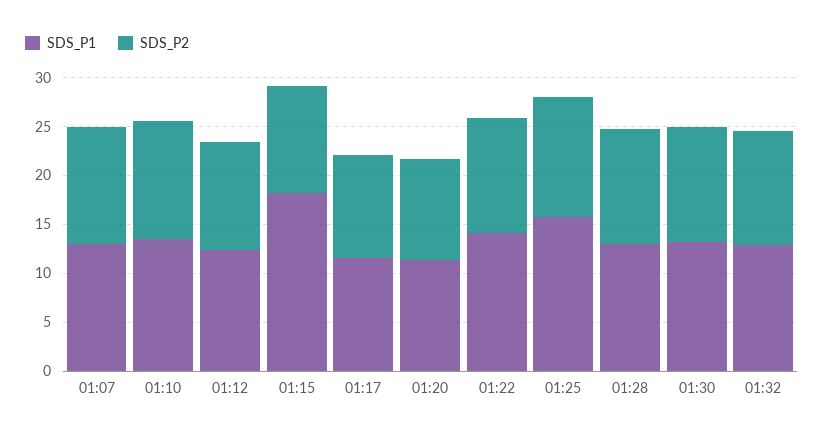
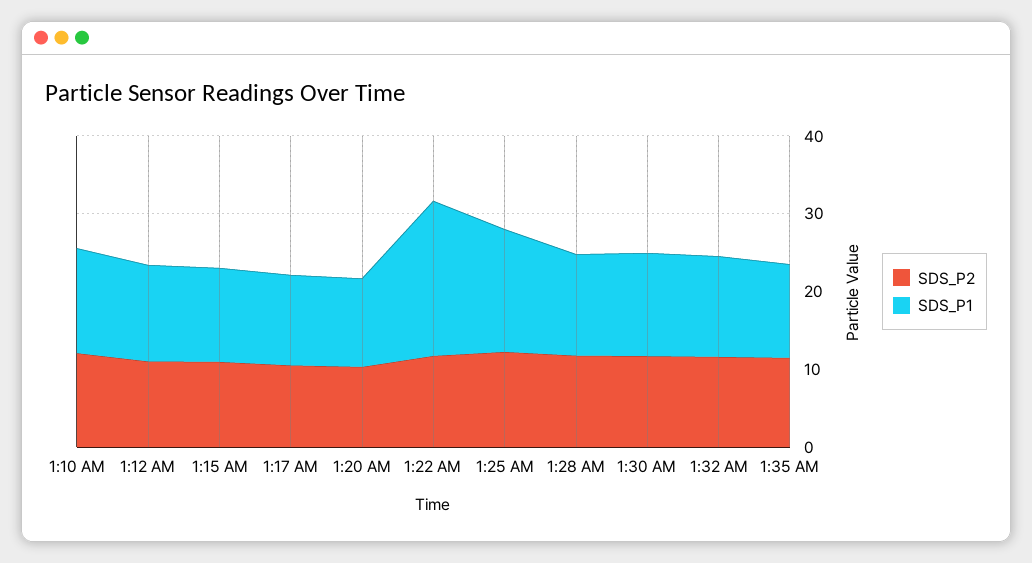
SDS_P1, 01:07: 13 -> none
SDS_P2, 01:07: 12 -> none
SDS_P1, 01:15: 18 -> 12
SDS_P1, 01:22: 14 -> 20
SDS_P2, 1:35 AM: none -> 12
SDS_P1, 1:35 AM: none -> 12

